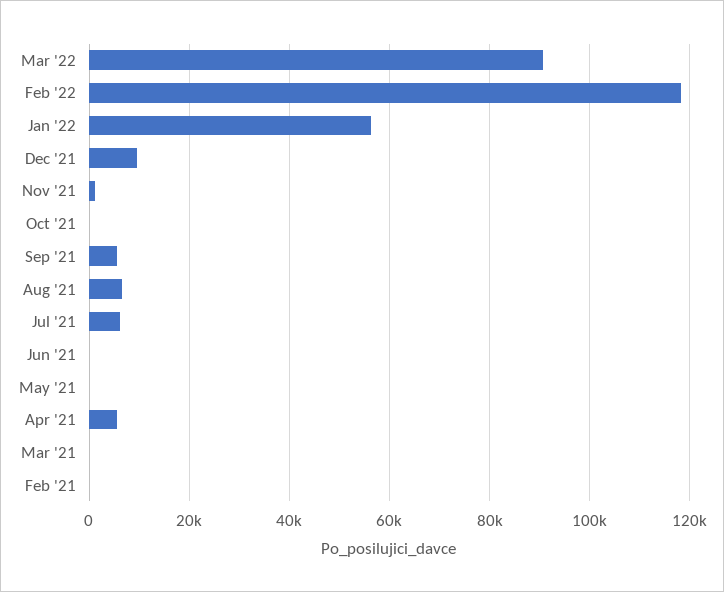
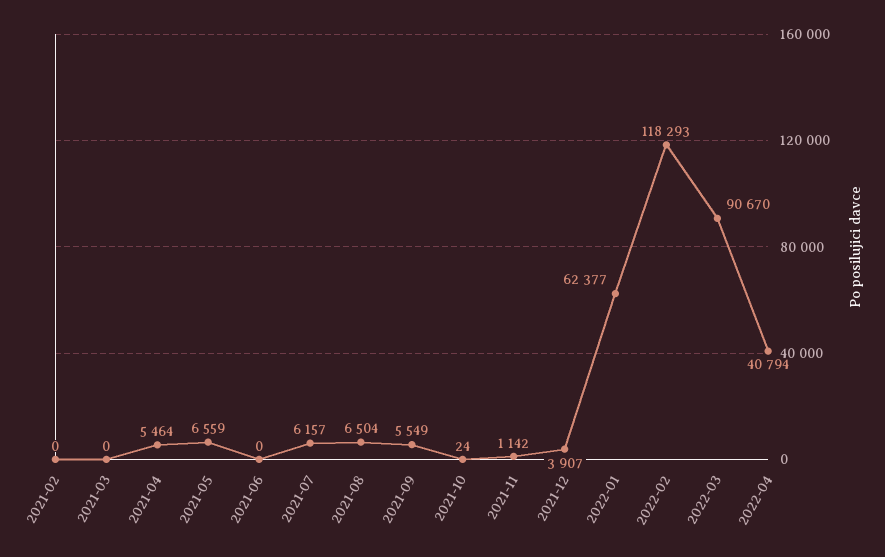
Jan '22: 56000 -> 62377
Dec '21: 10000 -> 3907
May '21: 0 -> 6559
2022-04: none -> 40794

